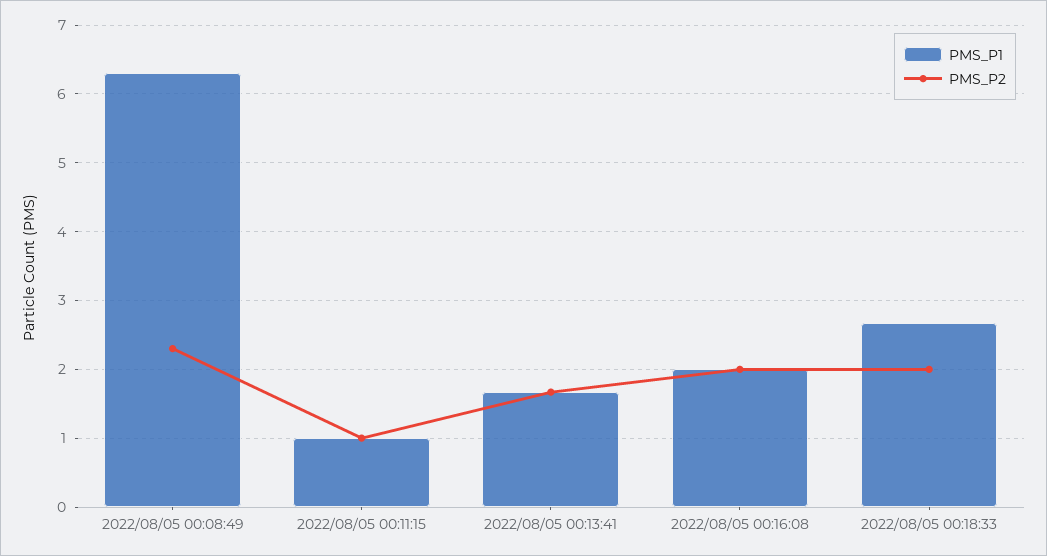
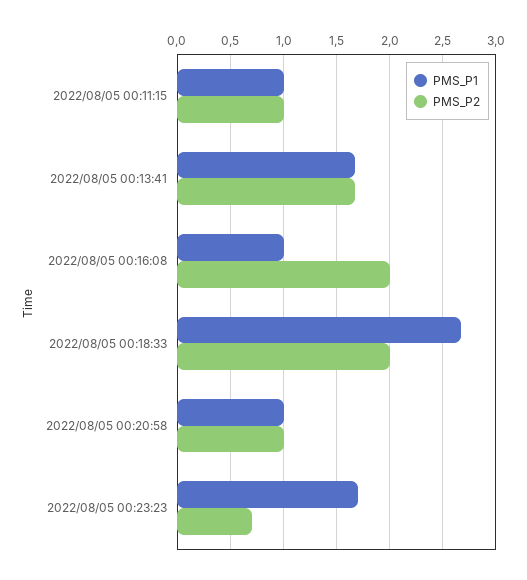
PMS_P1, 2022/08/05 00:08:49: 6.3 -> none
PMS_P2, 2022/08/05 00:08:49: 2.3 -> none
PMS_P1, 2022/08/05 00:16:08: 2 -> 1
PMS_P1, 2022/08/05 00:20:58: none -> 1
PMS_P2, 2022/08/05 00:20:58: none -> 1
PMS_P1, 2022/08/05 00:23:23: none -> 1.7
PMS_P2, 2022/08/05 00:23:23: none -> 0.7

